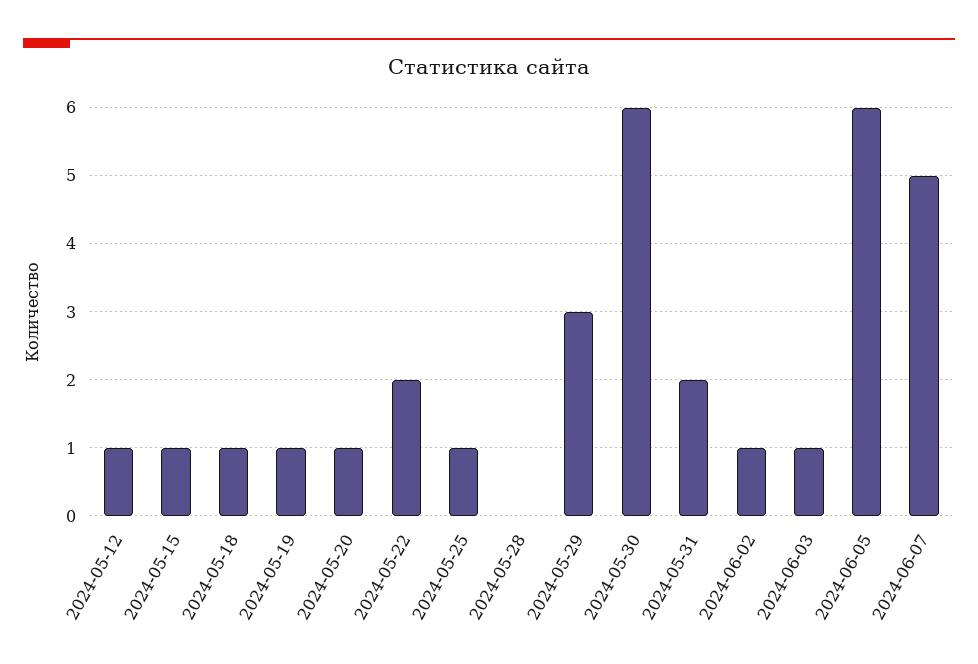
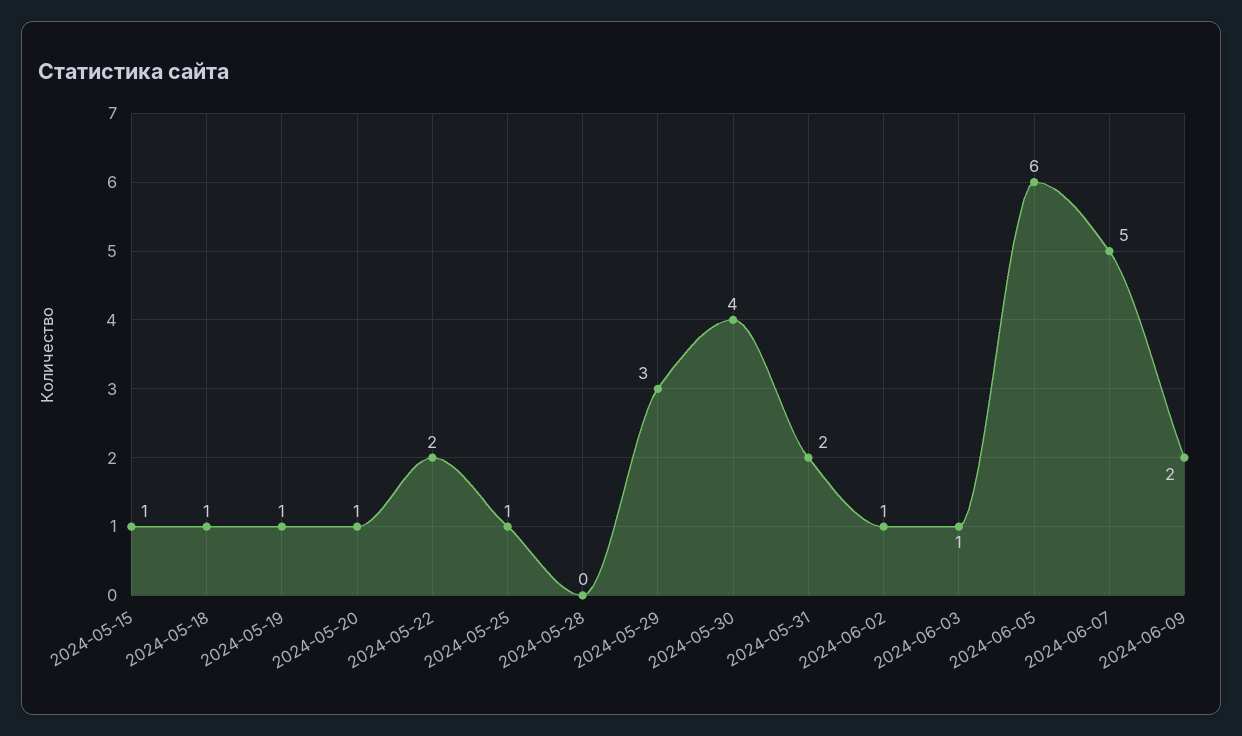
2024-05-12: 1 -> none
2024-05-30: 6 -> 4
2024-06-09: none -> 2

